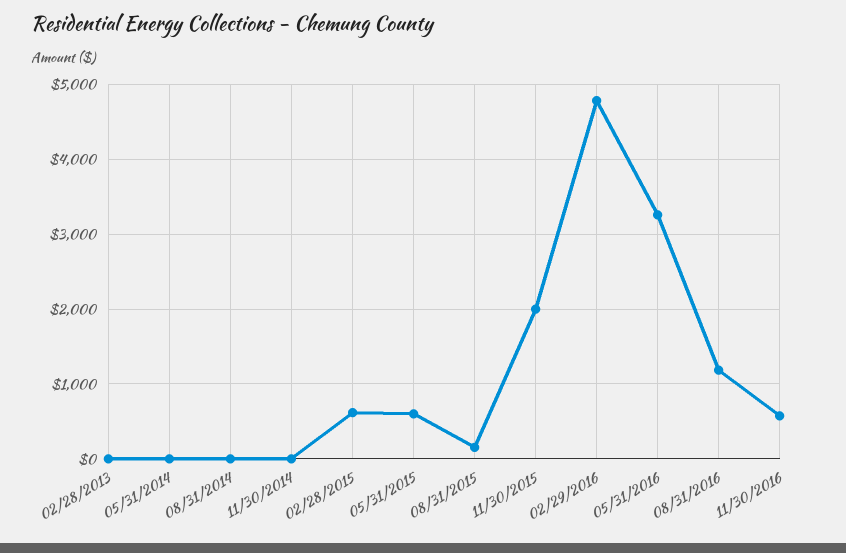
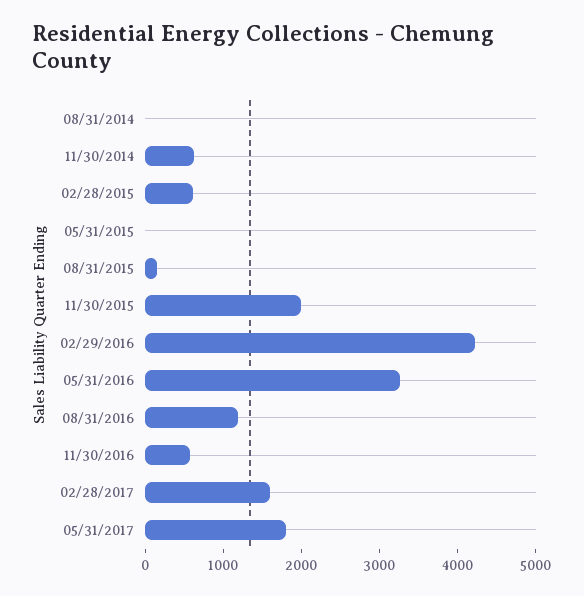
02/28/2013: 0 -> none
05/31/2014: 0 -> none
11/30/2014: 0 -> 600
05/31/2015: 600 -> 0
02/29/2016: 4800 -> 4200
02/28/2017: none -> 1600
05/31/2017: none -> 1800

